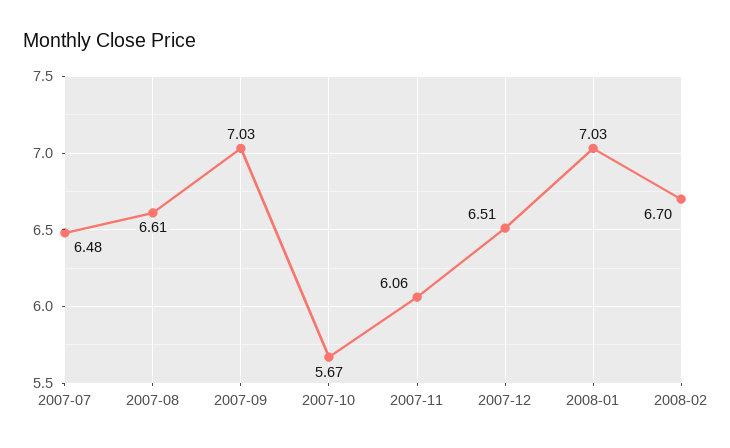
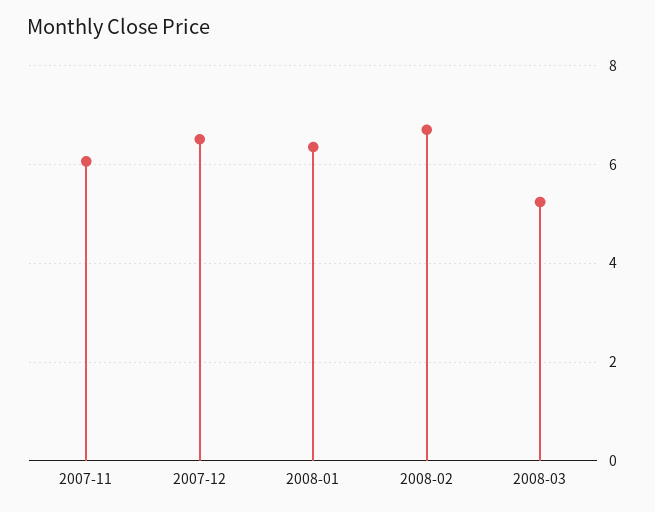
2007-07: 6.48 -> none
2007-08: 6.61 -> none
2007-09: 7.03 -> none
2007-10: 5.67 -> none
2008-01: 7.03 -> 6.4
2008-03: none -> 5.2

